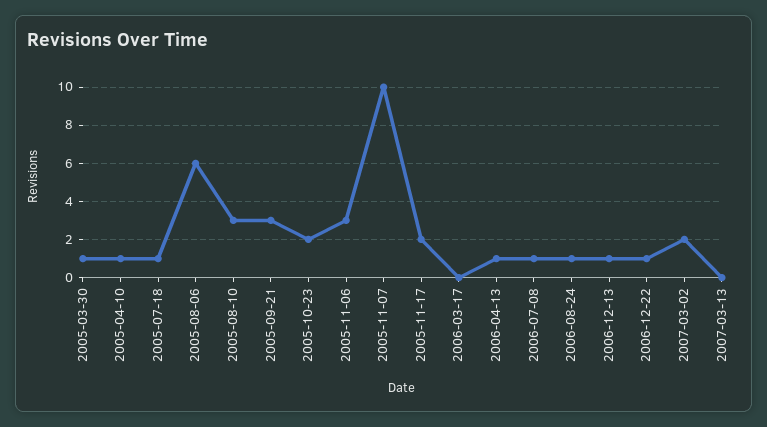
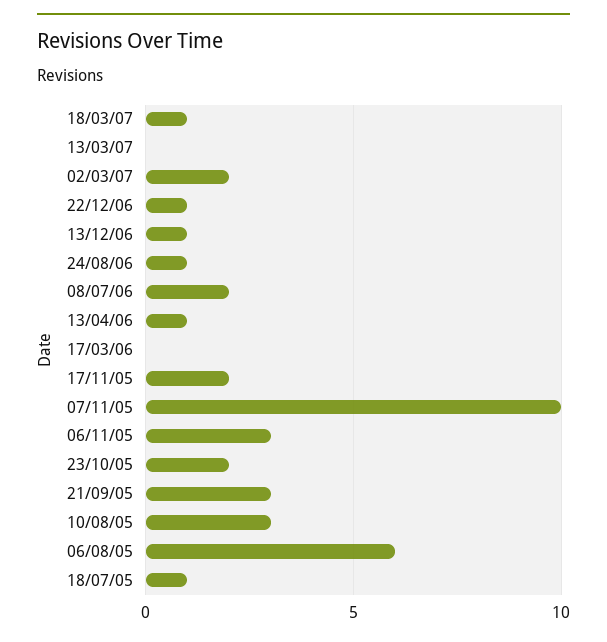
2005-03-30: 1 -> none
2005-04-10: 1 -> none
2006-07-08: 1 -> 2
18/03/07: none -> 1

